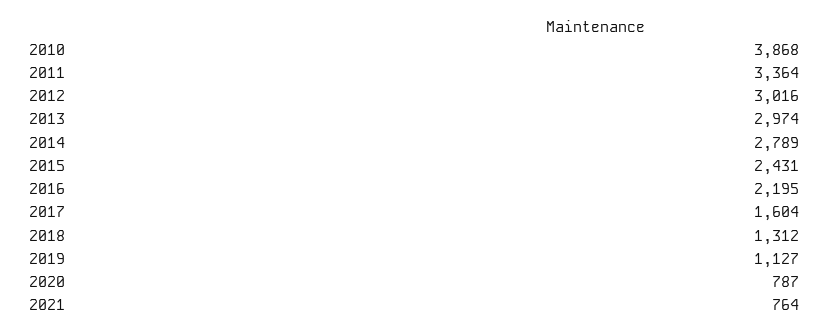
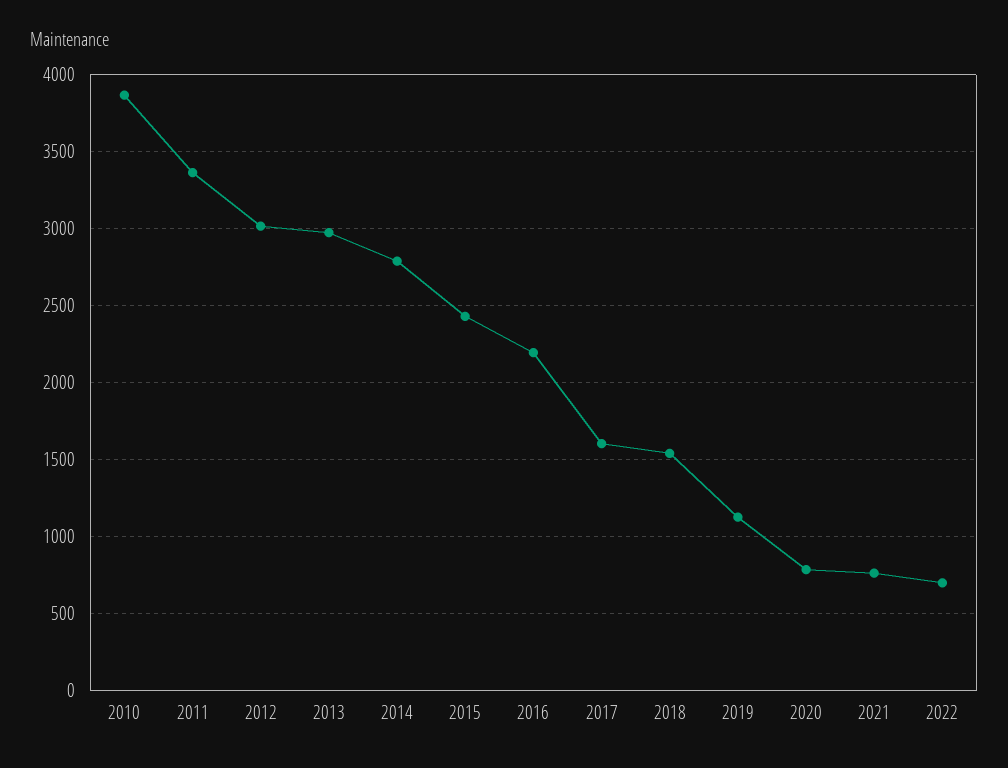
2018: 1312 -> 1550
2022: none -> 700

